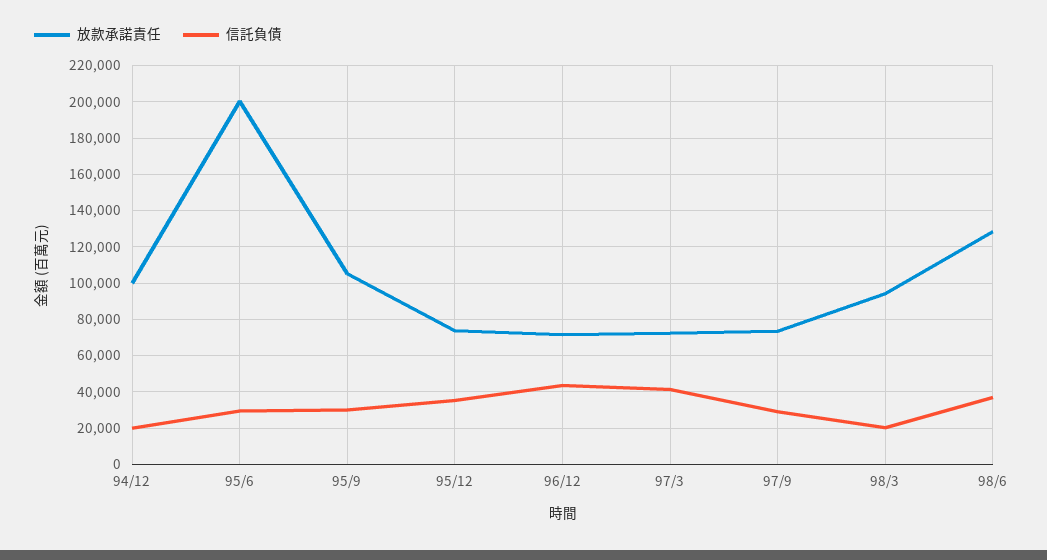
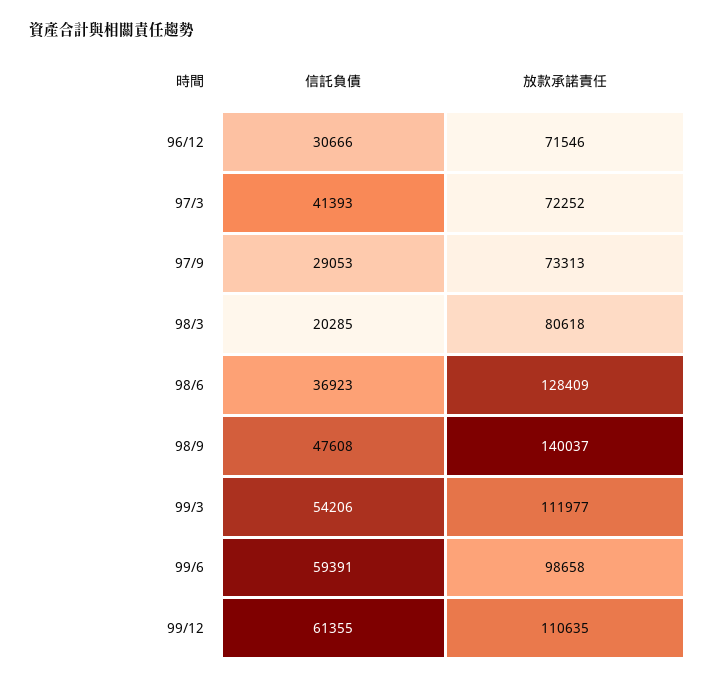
放款承諾責任, 94/12: 100000 -> none
信託負債, 94/12: 20000 -> none
放款承諾責任, 95/6: 200000 -> none
信託負債, 95/6: 30000 -> none
放款承諾責任, 95/9: 105000 -> none
信託負債, 95/9: 30000 -> none
放款承諾責任, 95/12: 75000 -> none
信託負債, 95/12: 35000 -> none
信託負債, 96/12: 45000 -> 30666
放款承諾責任, 98/3: 95000 -> 80618
信託負債, 98/9: none -> 47608
放款承諾責任, 98/9: none -> 140037
信託負債, 99/3: none -> 54206
放款承諾責任, 99/3: none -> 111977
信託負債, 99/6: none -> 59391
放款承諾責任, 99/6: none -> 98658
信託負債, 99/12: none -> 61355
放款承諾責任, 99/12: none -> 110635

